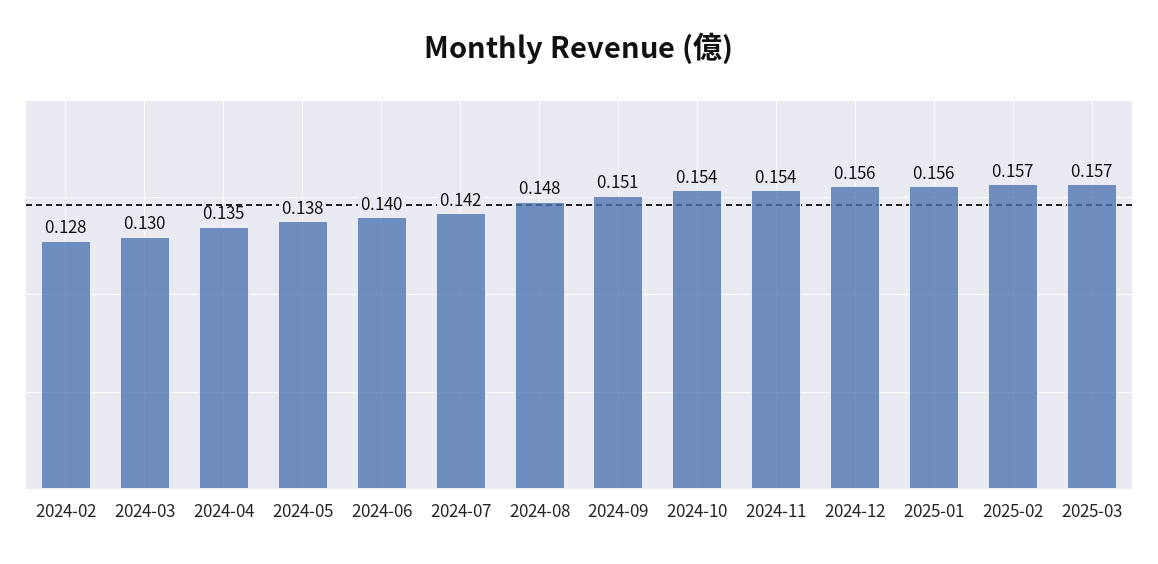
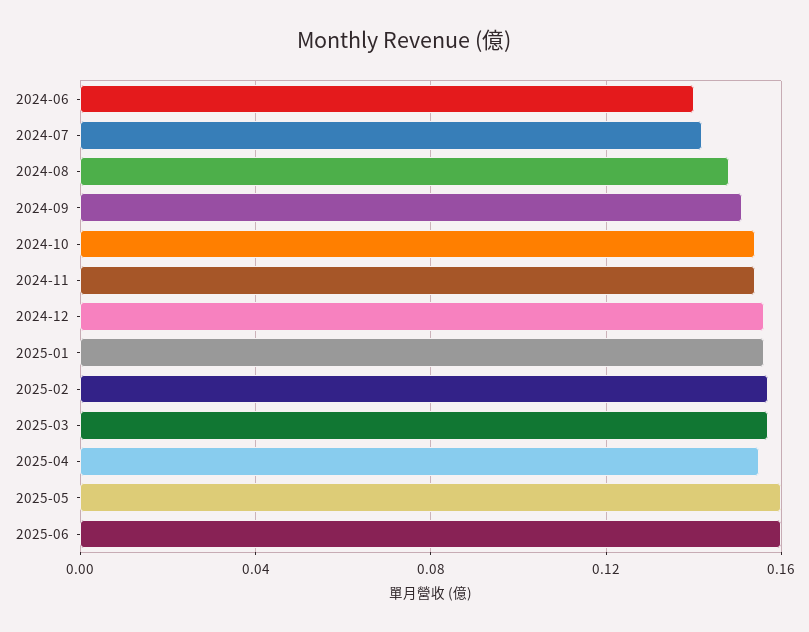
2024-02: 0.128 -> none
2024-03: 0.13 -> none
2024-04: 0.135 -> none
2024-05: 0.138 -> none
2025-04: none -> 0.155
2025-05: none -> 0.16
2025-06: none -> 0.16

